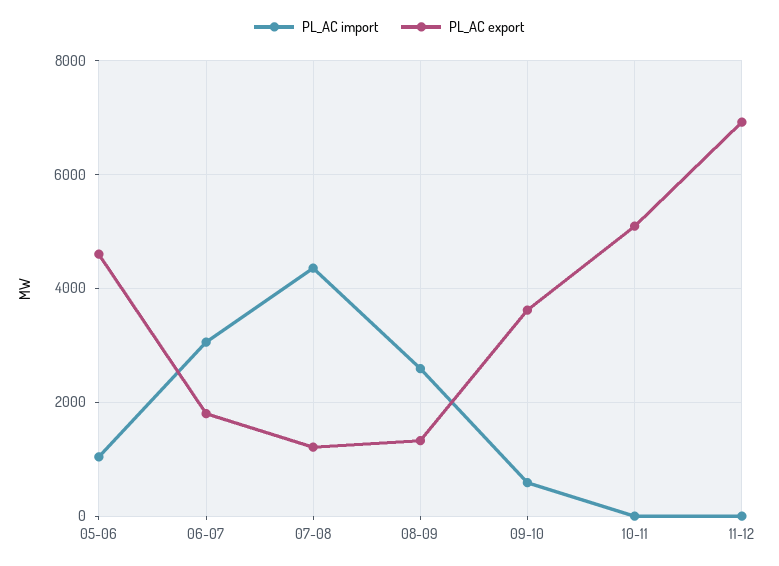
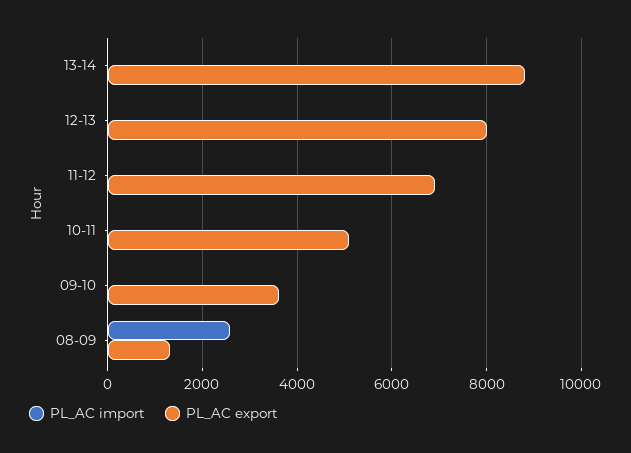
PL_AC import, 05-06: 1000 -> none
PL_AC export, 05-06: 4600 -> none
PL_AC import, 06-07: 3000 -> none
PL_AC export, 06-07: 1800 -> none
PL_AC import, 07-08: 4400 -> none
PL_AC export, 07-08: 1200 -> none
PL_AC import, 09-10: 600 -> 0
PL_AC import, 13-14: none -> 0
PL_AC export, 13-14: none -> 8800
PL_AC import, 12-13: none -> 0
PL_AC export, 12-13: none -> 8000

